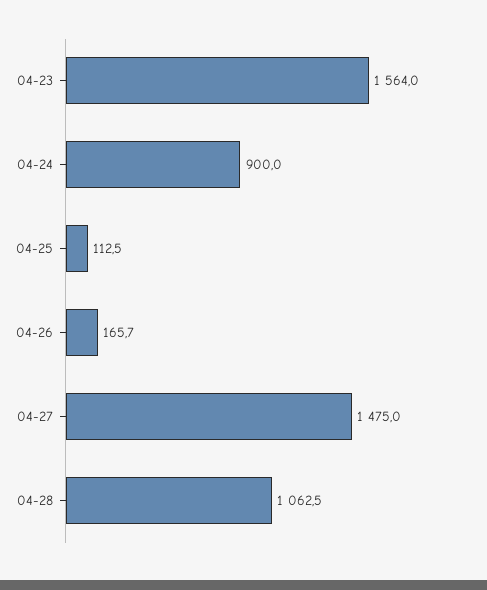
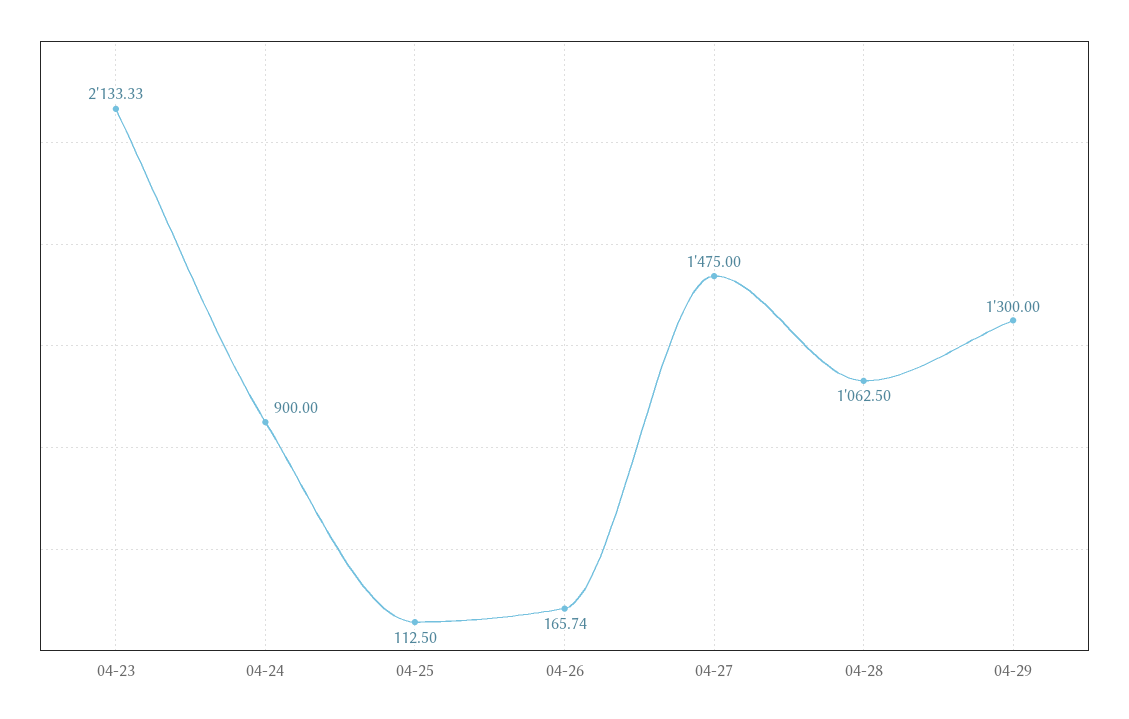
04-23: 1564 -> 2133.33
04-29: none -> 1300

